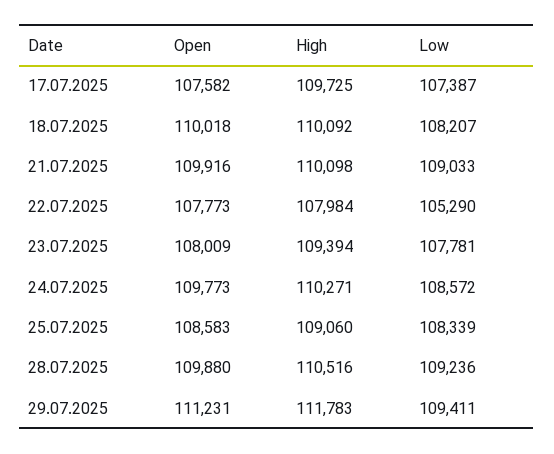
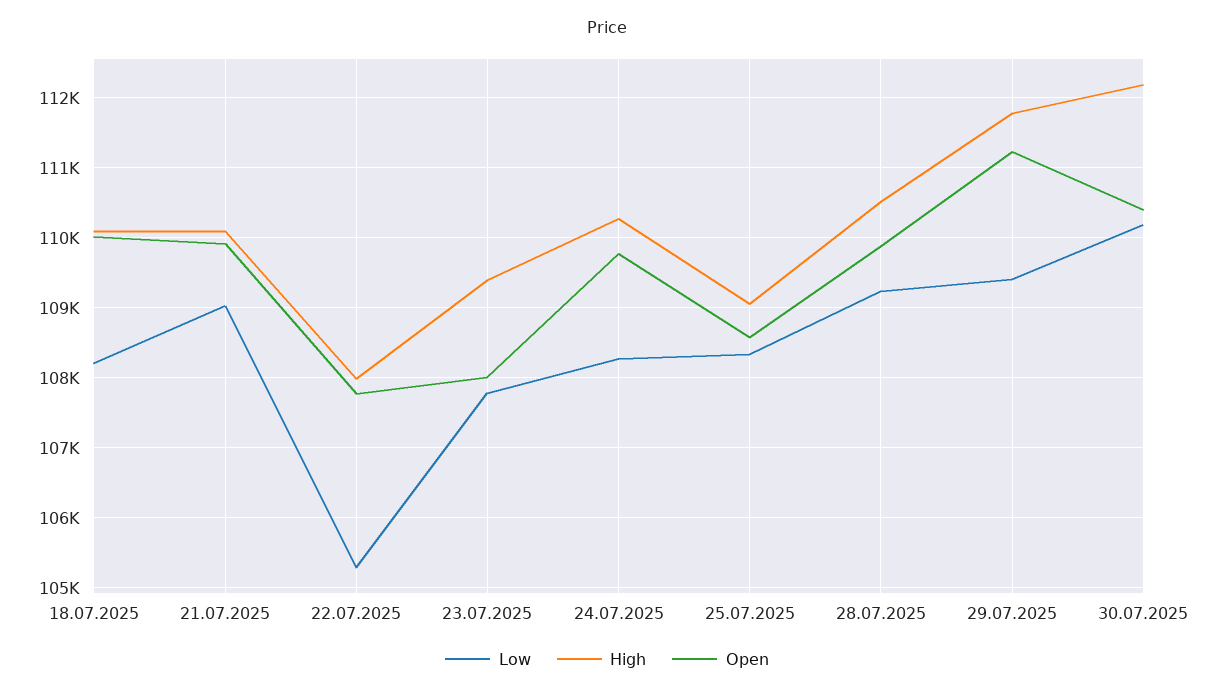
Open, 17.07.2025: 107582 -> none
High, 17.07.2025: 109725 -> none
Low, 17.07.2025: 107387 -> none
Low, 24.07.2025: 108572 -> 108300
Low, 30.07.2025: none -> 110200
High, 30.07.2025: none -> 112200
Open, 30.07.2025: none -> 110400

